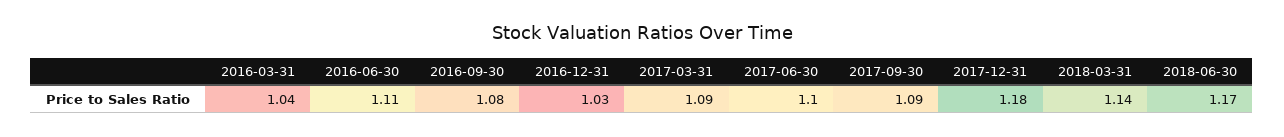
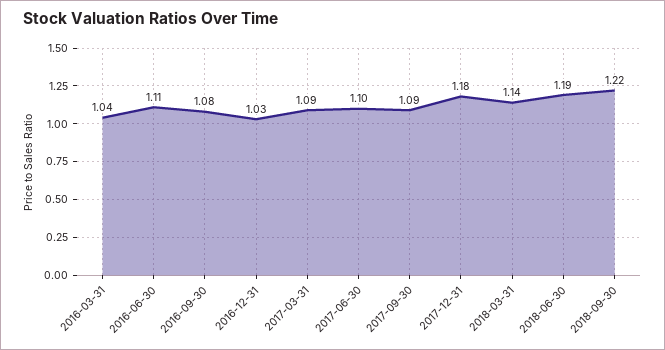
2018-06-30: 1.17 -> 1.19
2018-09-30: none -> 1.22

